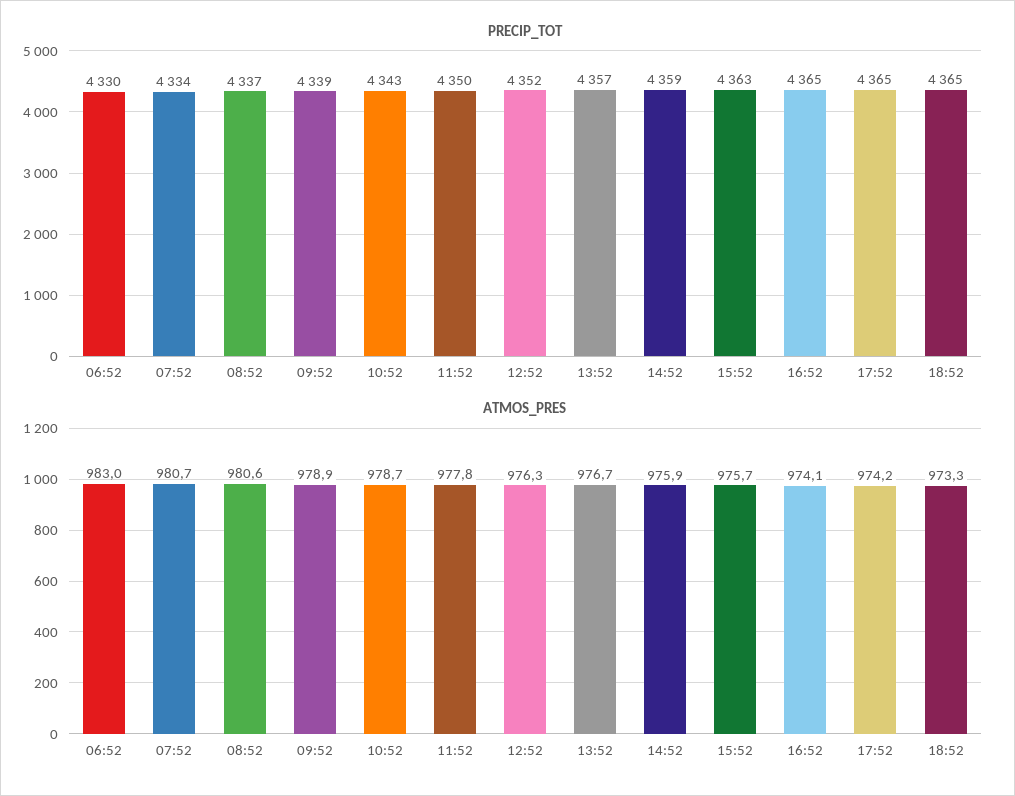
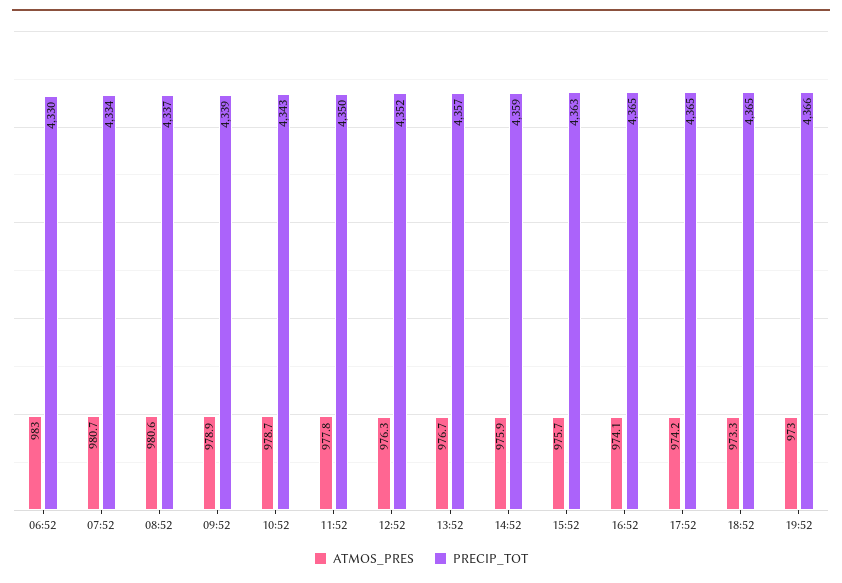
ATMOS_PRES, 19:52: none -> 973
PRECIP_TOT, 19:52: none -> 4366

